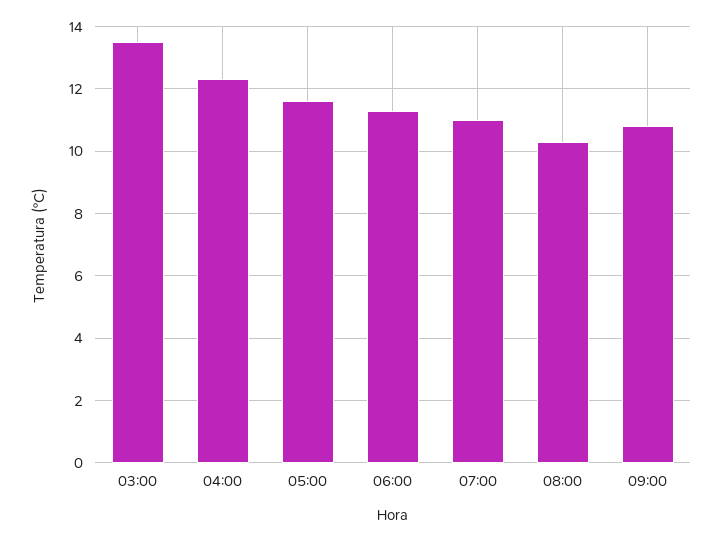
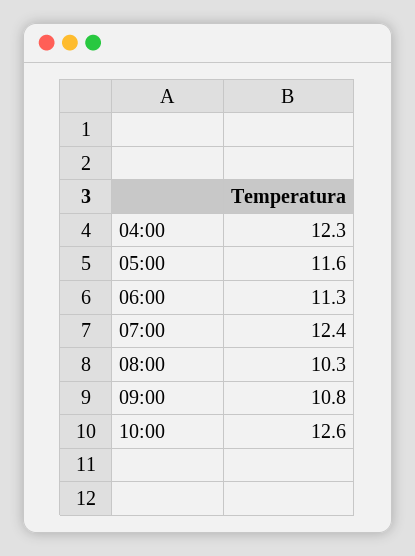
03:00: 13.5 -> none
07:00: 11 -> 12.4
10:00: none -> 12.6

